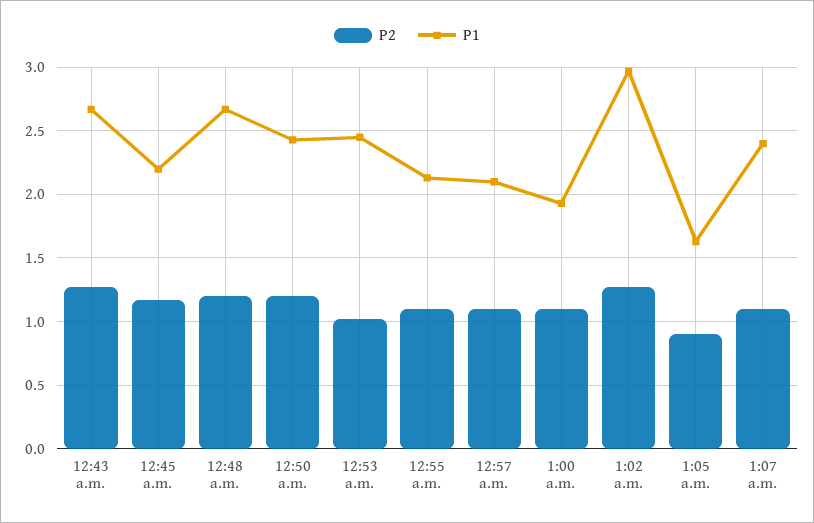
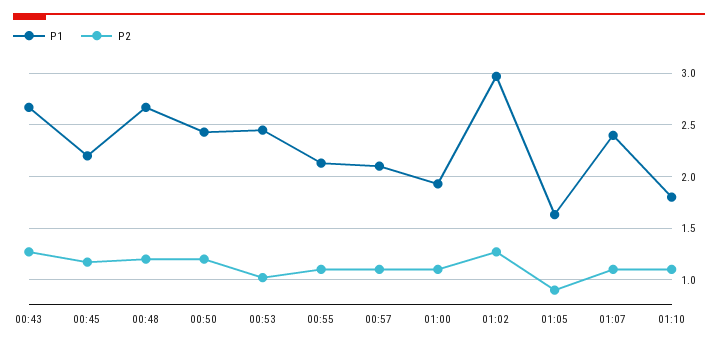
P1, 01:10: none -> 1.8
P2, 01:10: none -> 1.1

